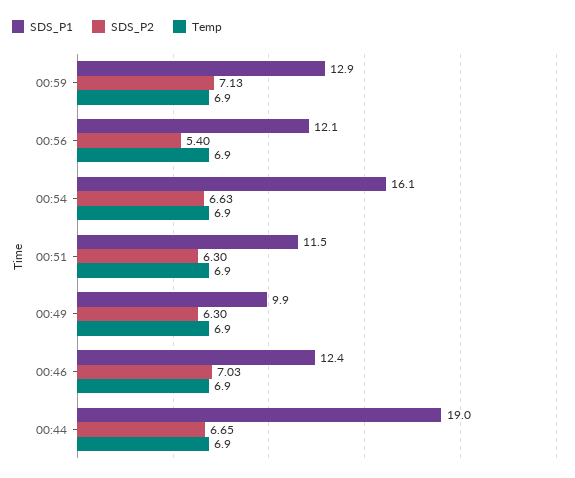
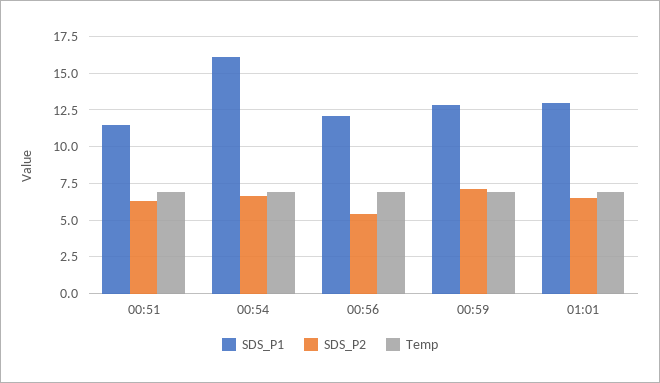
SDS_P1, 00:49: 9.9 -> none
SDS_P2, 00:49: 6.3 -> none
Temp, 00:49: 6.9 -> none
SDS_P1, 00:46: 12.4 -> none
SDS_P2, 00:46: 7.03 -> none
Temp, 00:46: 6.9 -> none
SDS_P1, 00:44: 19 -> none
SDS_P2, 00:44: 6.65 -> none
Temp, 00:44: 6.9 -> none
SDS_P1, 01:01: none -> 13
SDS_P2, 01:01: none -> 6.5
Temp, 01:01: none -> 7

